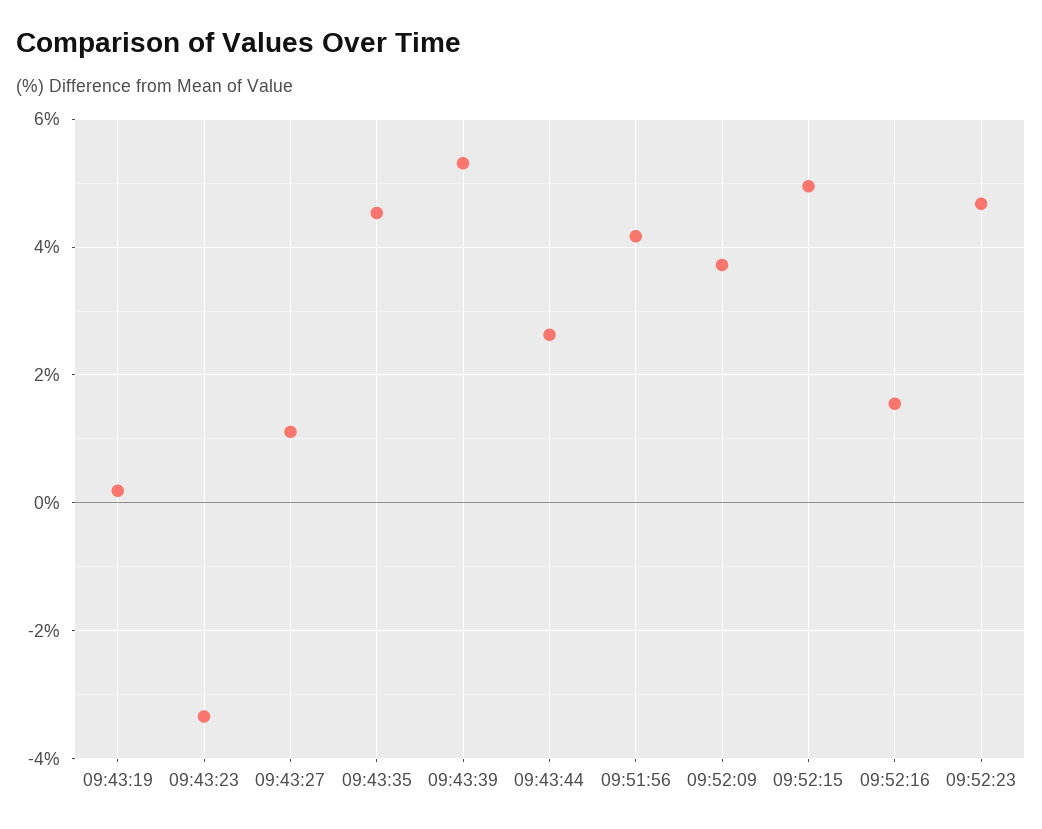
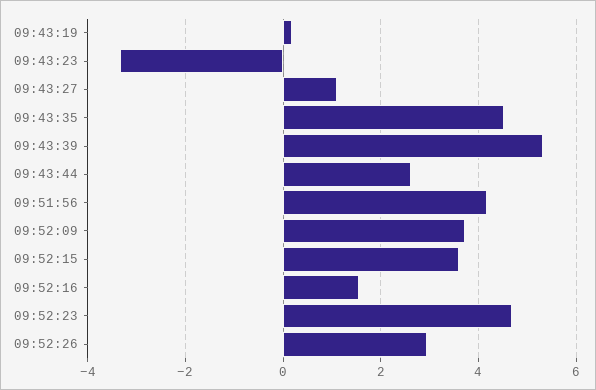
09:52:15: 5 -> 3.6
09:52:26: none -> 3

